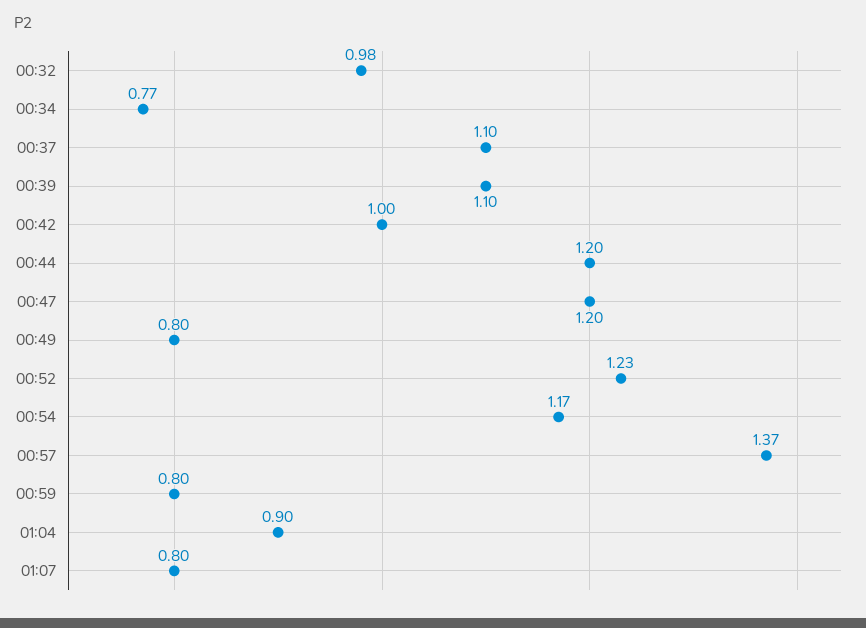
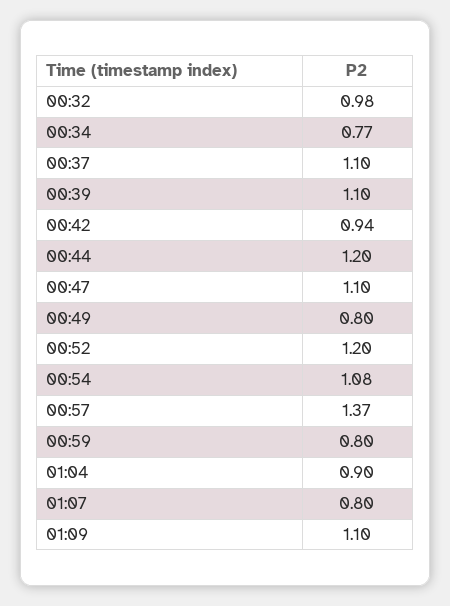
00:42: 1 -> 0.94
00:47: 1.2 -> 1.1
00:52: 1.23 -> 1.2
00:54: 1.17 -> 1.08
01:09: none -> 1.1

